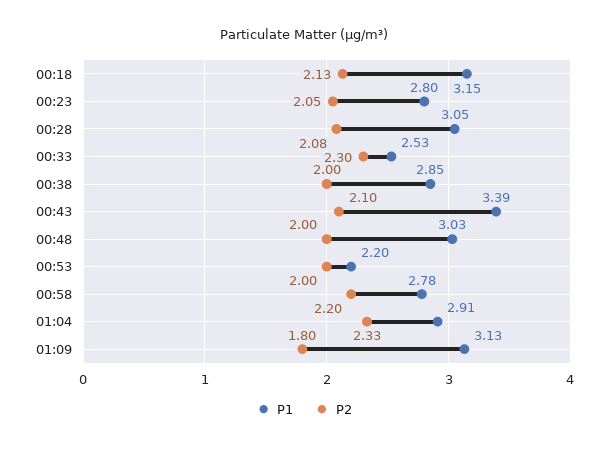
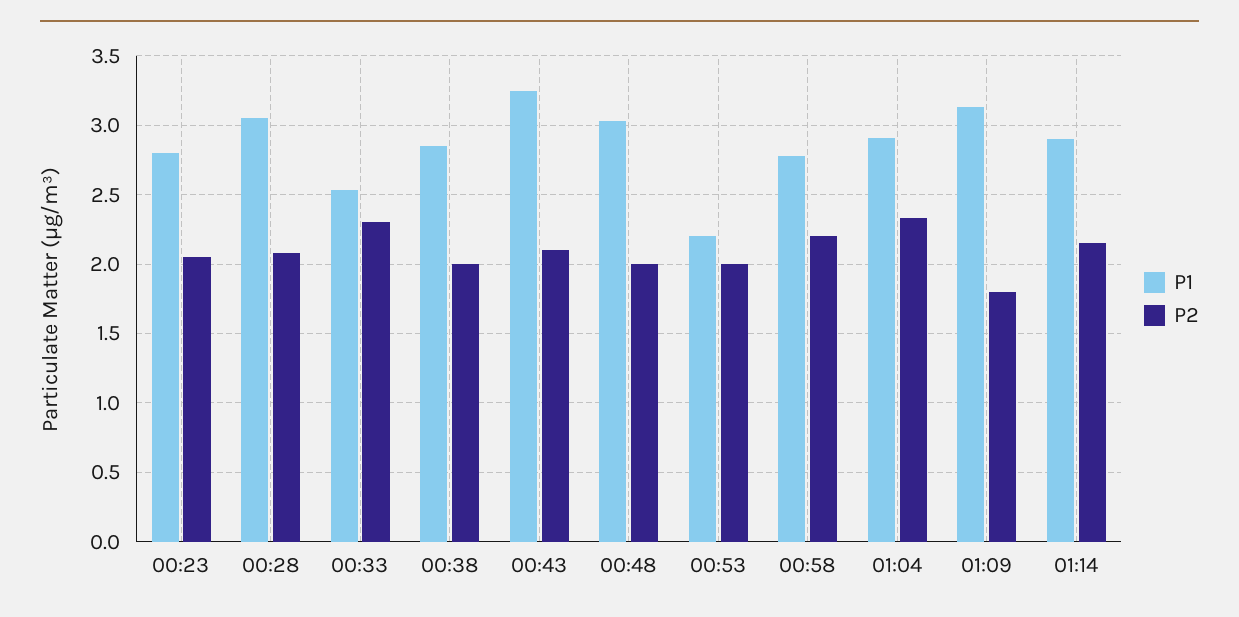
P1, 00:18: 3.15 -> none
P2, 00:18: 2.13 -> none
P1, 00:43: 3.39 -> 3.25
P1, 01:14: none -> 2.9
P2, 01:14: none -> 2.15

